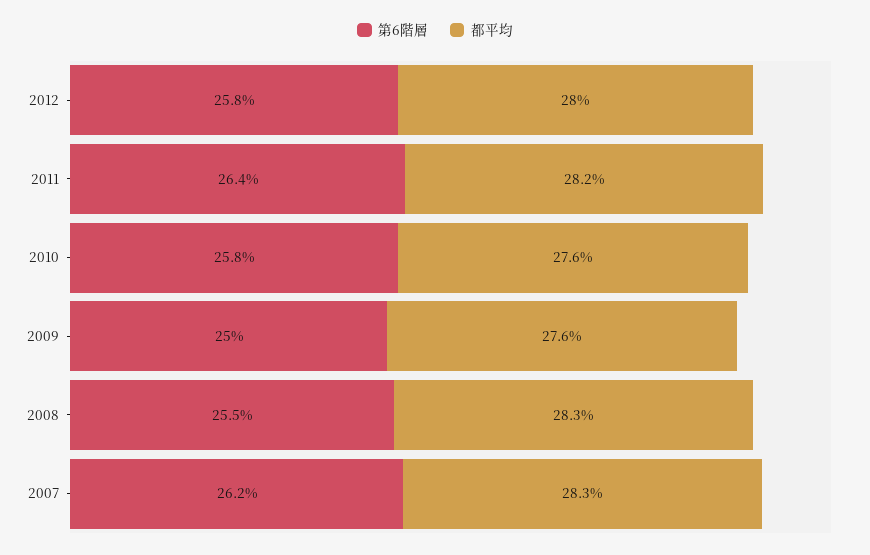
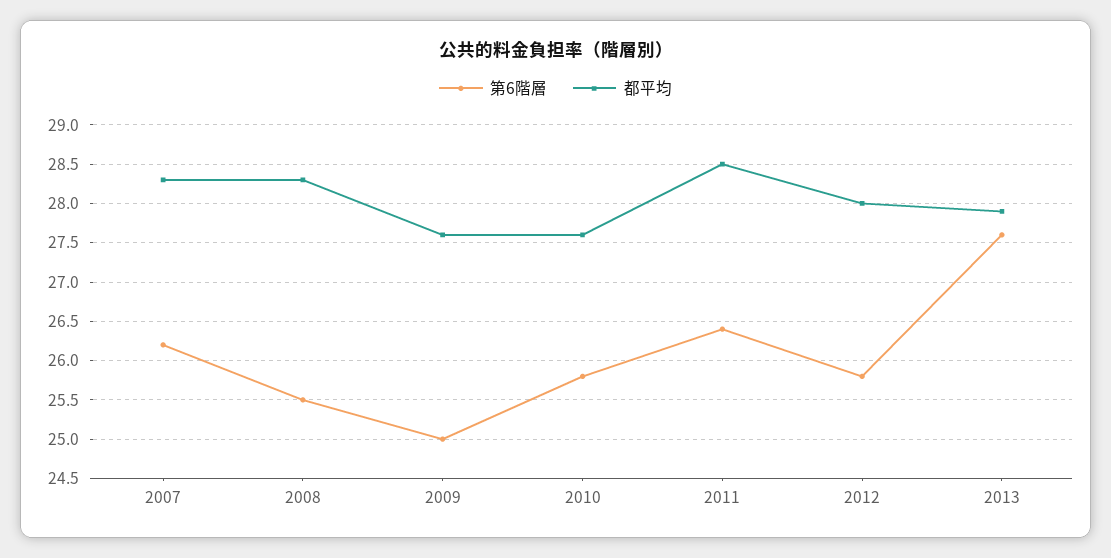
都平均, 2011: 28.2 -> 28.5
第6階層, 2013: none -> 27.6
都平均, 2013: none -> 27.9

